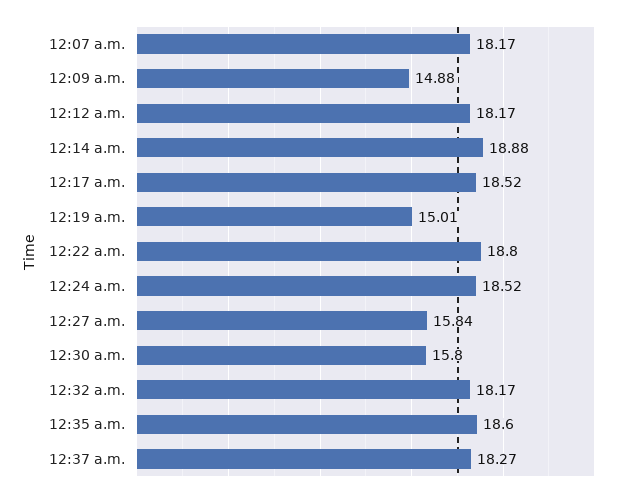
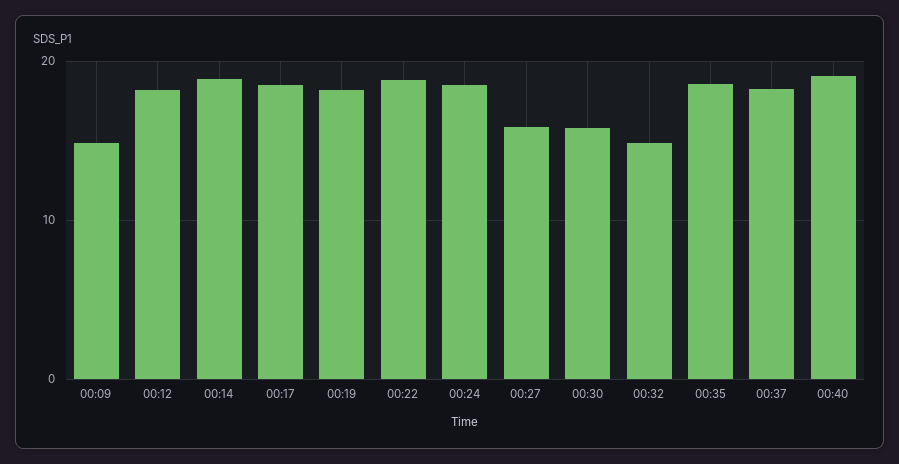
12:07 a.m.: 18.17 -> none
12:19 a.m.: 15.01 -> 18
12:32 a.m.: 18.17 -> 15
00:40: none -> 19

